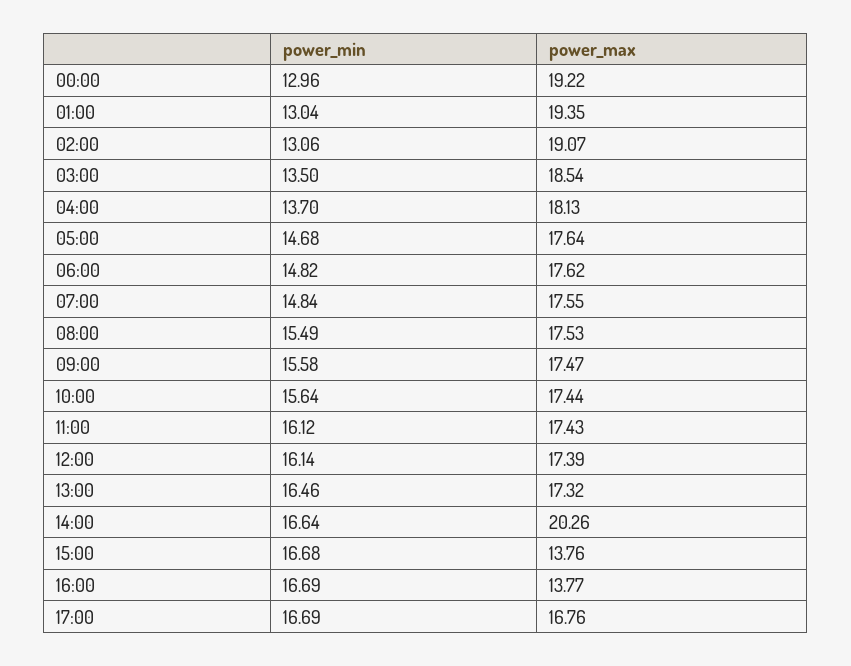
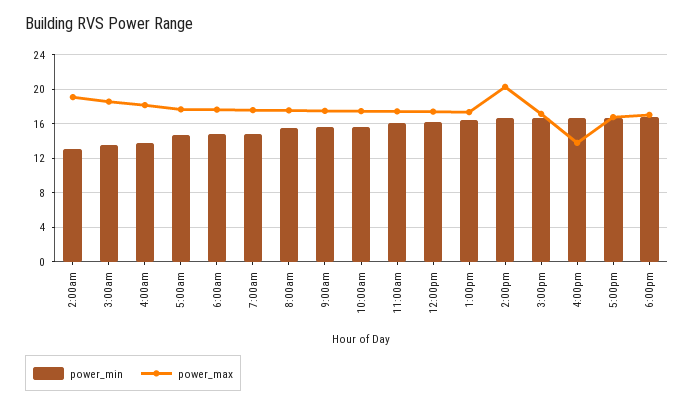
power_min, 00:00: 12.96 -> none
power_max, 00:00: 19.22 -> none
power_min, 01:00: 13.04 -> none
power_max, 01:00: 19.35 -> none
power_max, 15:00: 13.76 -> 17
power_min, 6:00pm: none -> 17
power_max, 6:00pm: none -> 17

